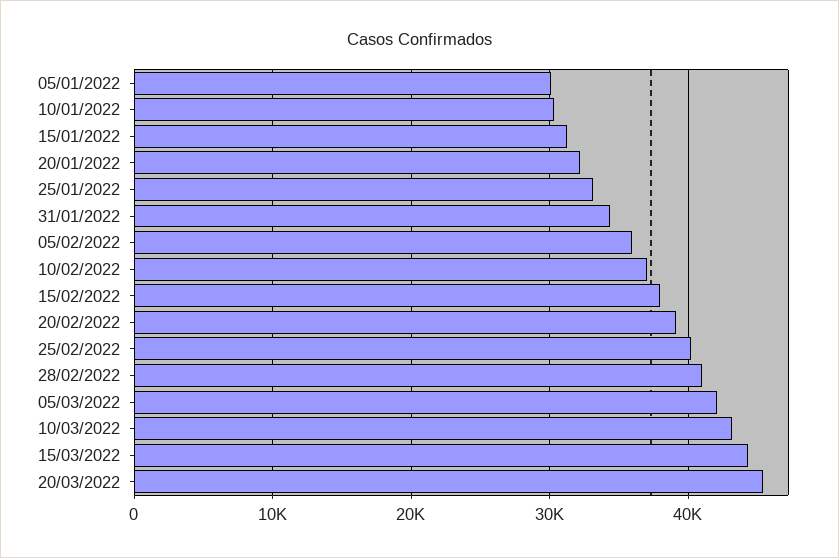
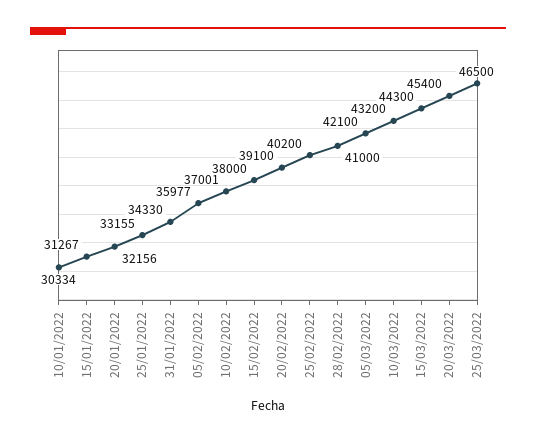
05/01/2022: 30000 -> none
25/03/2022: none -> 46500

